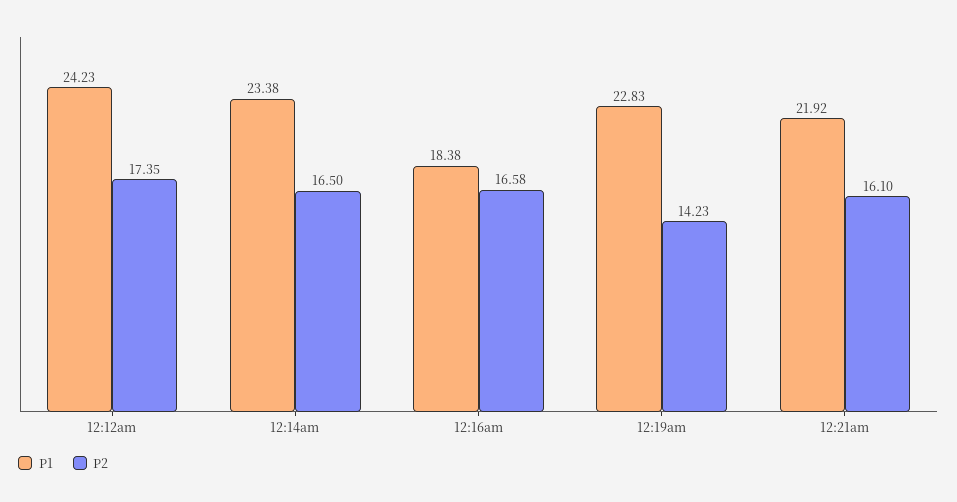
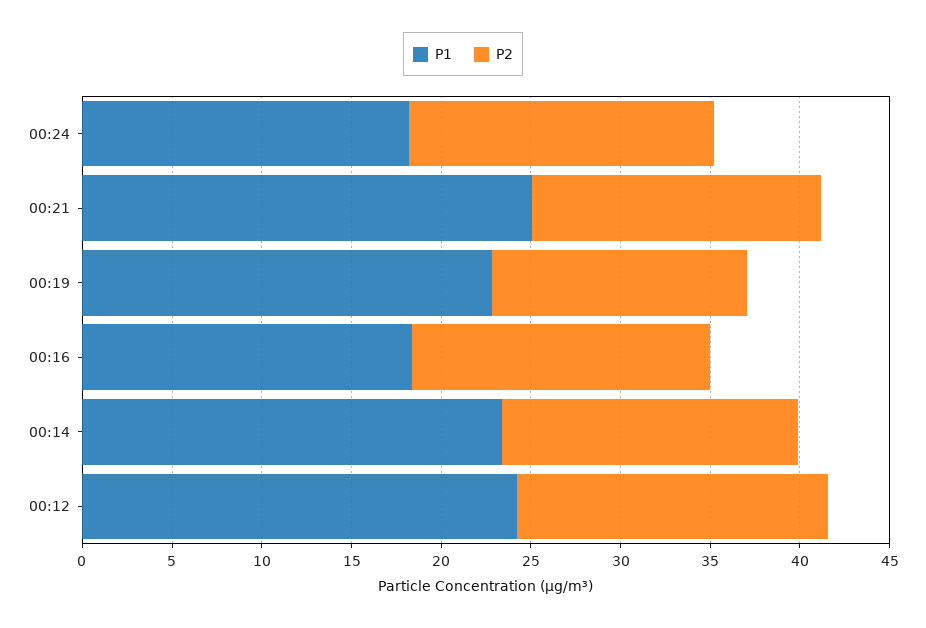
P1, 12:21am: 21.92 -> 25
P1, 00:24: none -> 18
P2, 00:24: none -> 17

